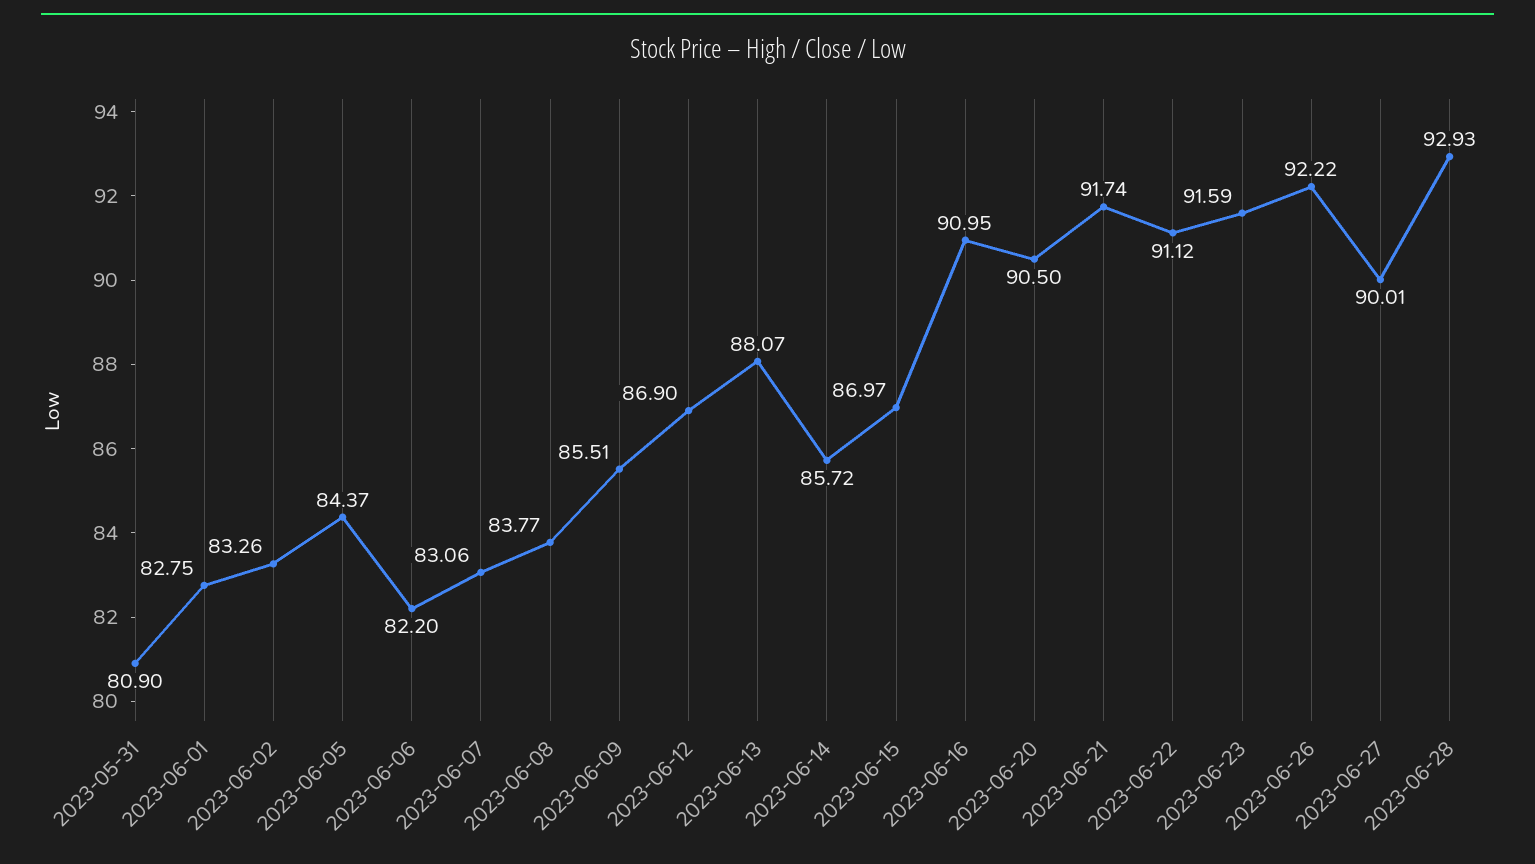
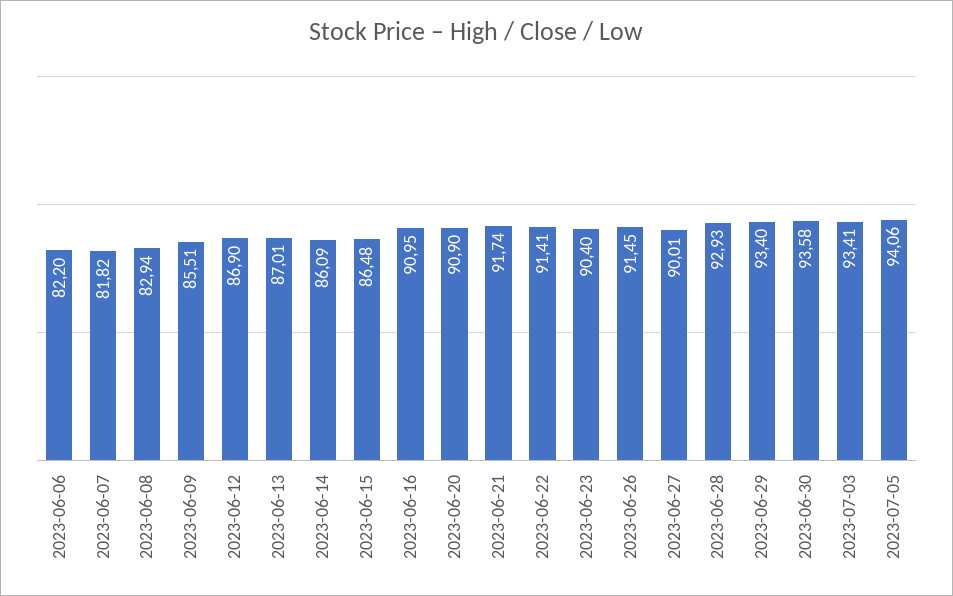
2023-05-31: 80.9 -> none
2023-06-01: 82.75 -> none
2023-06-02: 83.26 -> none
2023-06-05: 84.37 -> none
2023-06-07: 83.06 -> 81.82
2023-06-08: 83.77 -> 82.94
2023-06-13: 88.07 -> 87.01
2023-06-14: 85.72 -> 86.09
2023-06-15: 86.97 -> 86.48
2023-06-20: 90.5 -> 90.9
2023-06-22: 91.12 -> 91.41
2023-06-23: 91.59 -> 90.4
2023-06-26: 92.22 -> 91.45
2023-06-29: none -> 93.4
2023-06-30: none -> 93.58
2023-07-03: none -> 93.41
2023-07-05: none -> 94.06

